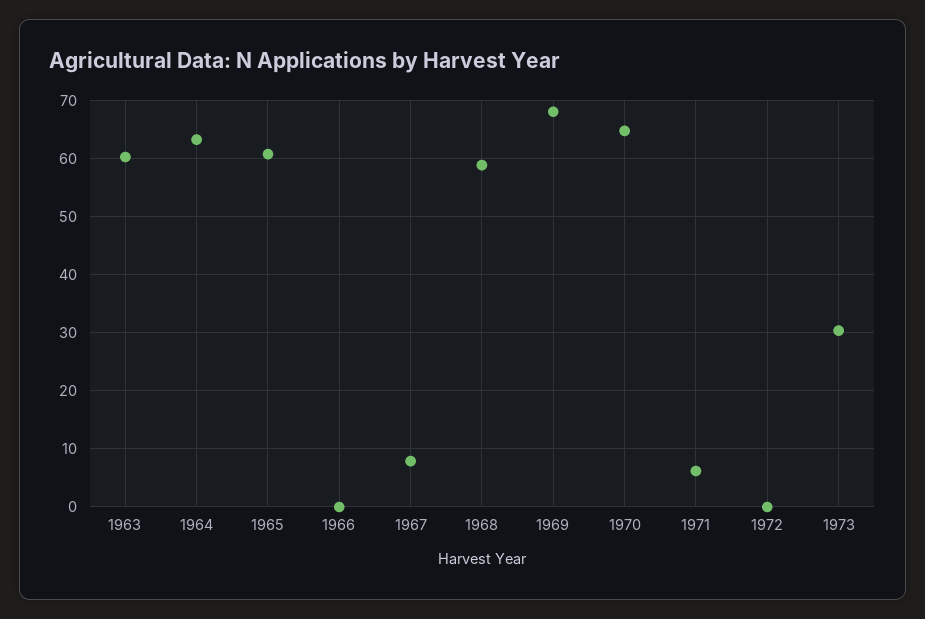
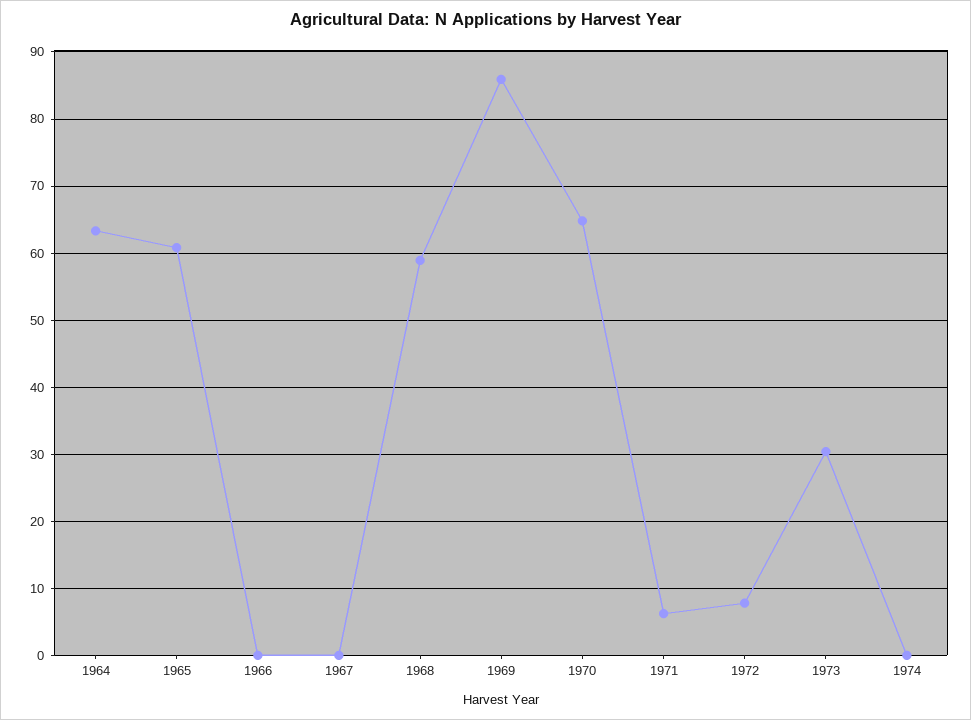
1963: 60 -> none
1967: 8 -> 0
1969: 68 -> 86
1972: 0 -> 8
1974: none -> 0

